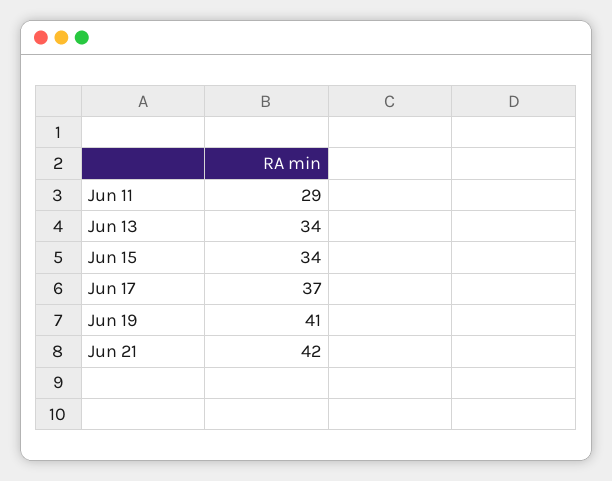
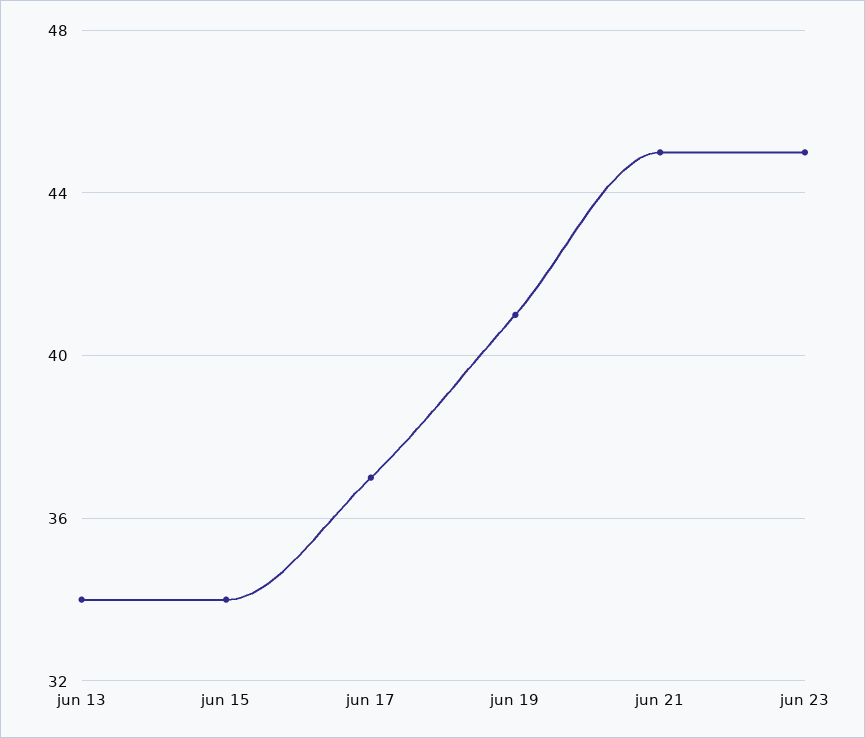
Jun 11: 29 -> none
Jun 21: 42 -> 45
jun 23: none -> 45

